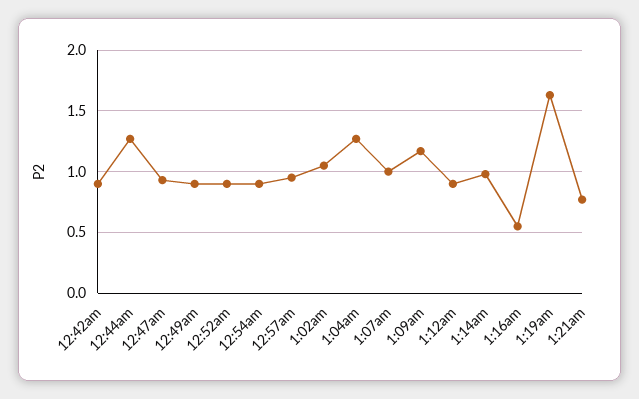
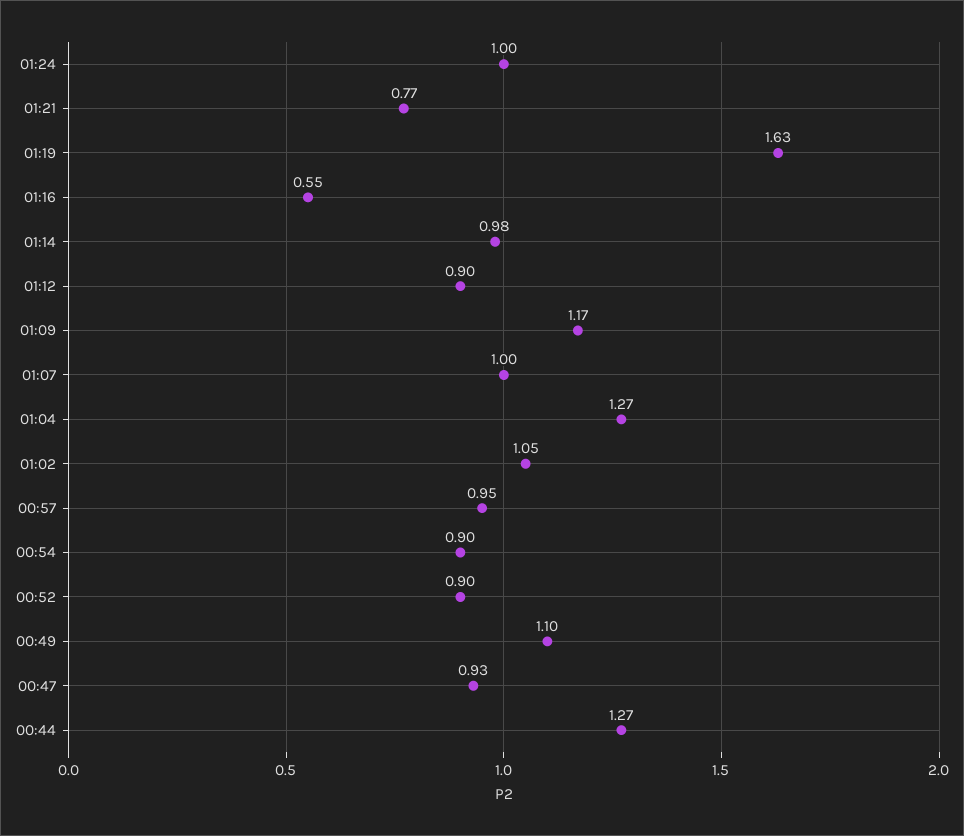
12:42am: 0.9 -> none
12:49am: 0.9 -> 1.1
01:24: none -> 1

